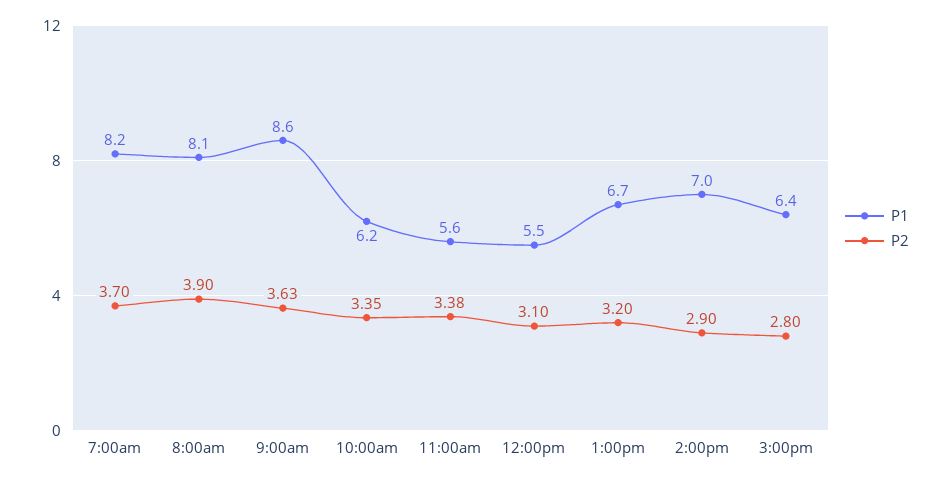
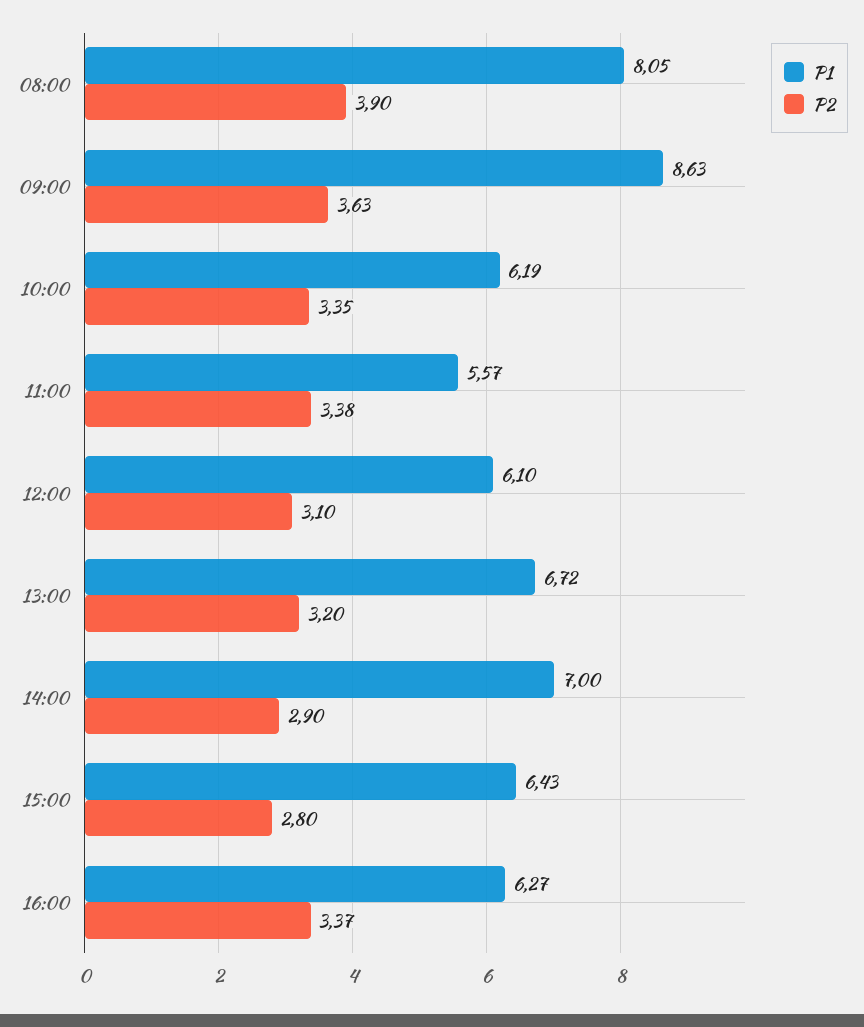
P1, 7:00am: 8.2 -> none
P2, 7:00am: 3.7 -> none
P1, 12:00pm: 5.5 -> 6.1
P1, 16:00: none -> 6.27
P2, 16:00: none -> 3.37

